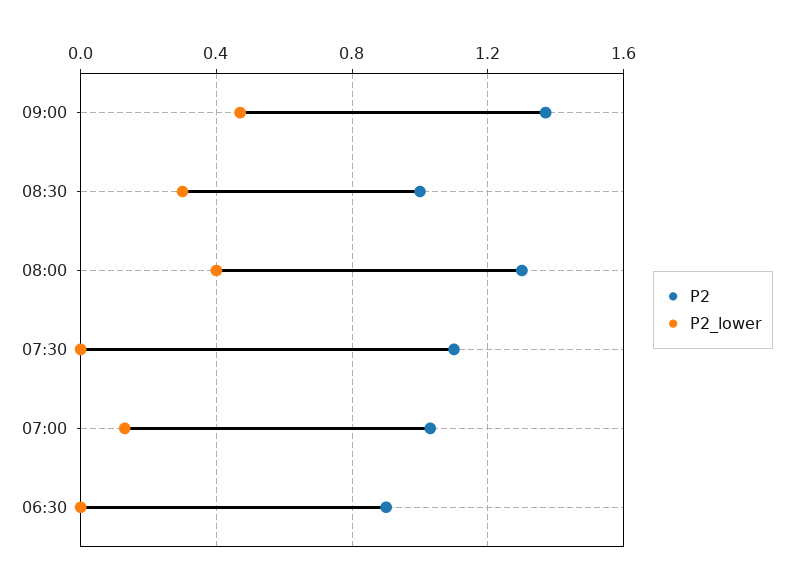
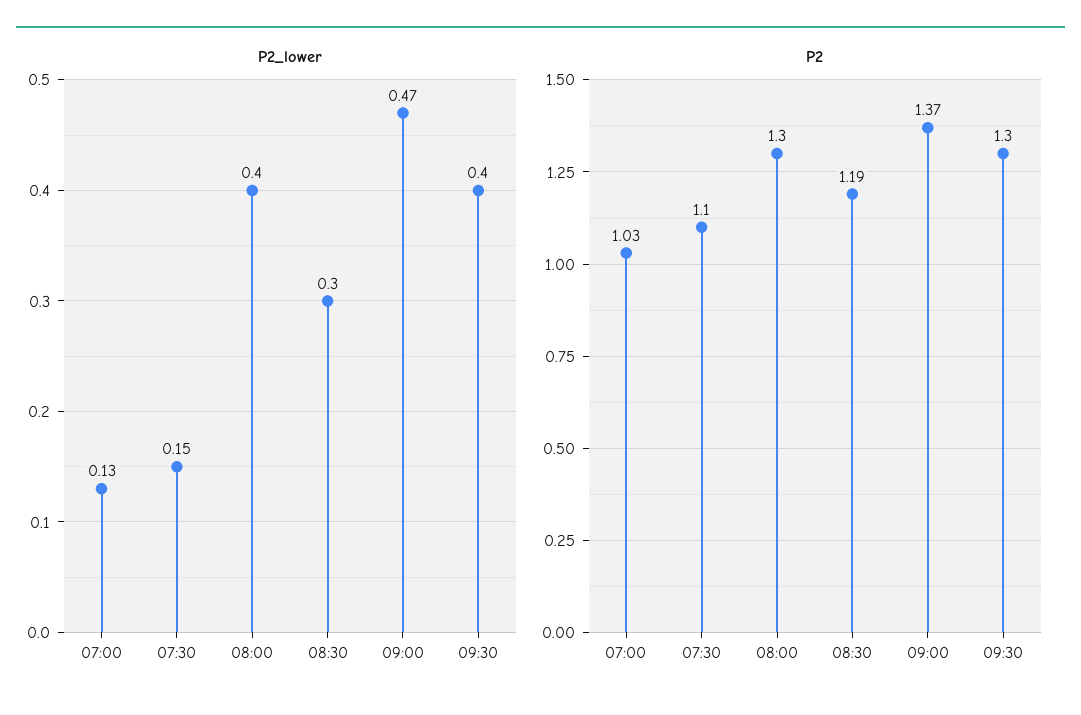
P2, 08:30: 1 -> 1.19
P2_lower, 07:30: 0 -> 0.15
P2, 06:30: 0.9 -> none
P2_lower, 06:30: 0 -> none
P2_lower, 09:30: none -> 0.4
P2, 09:30: none -> 1.3

